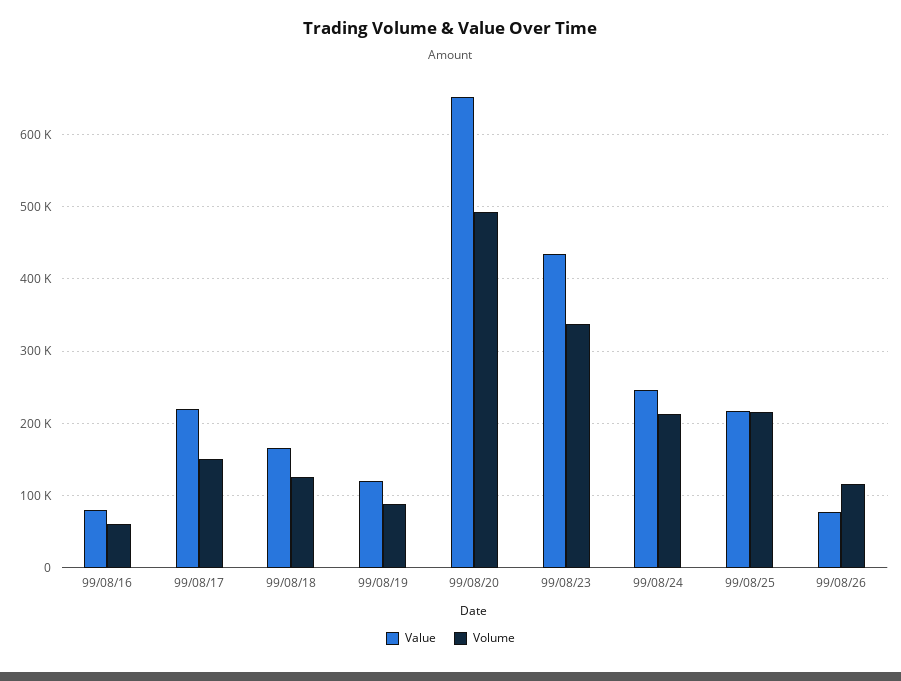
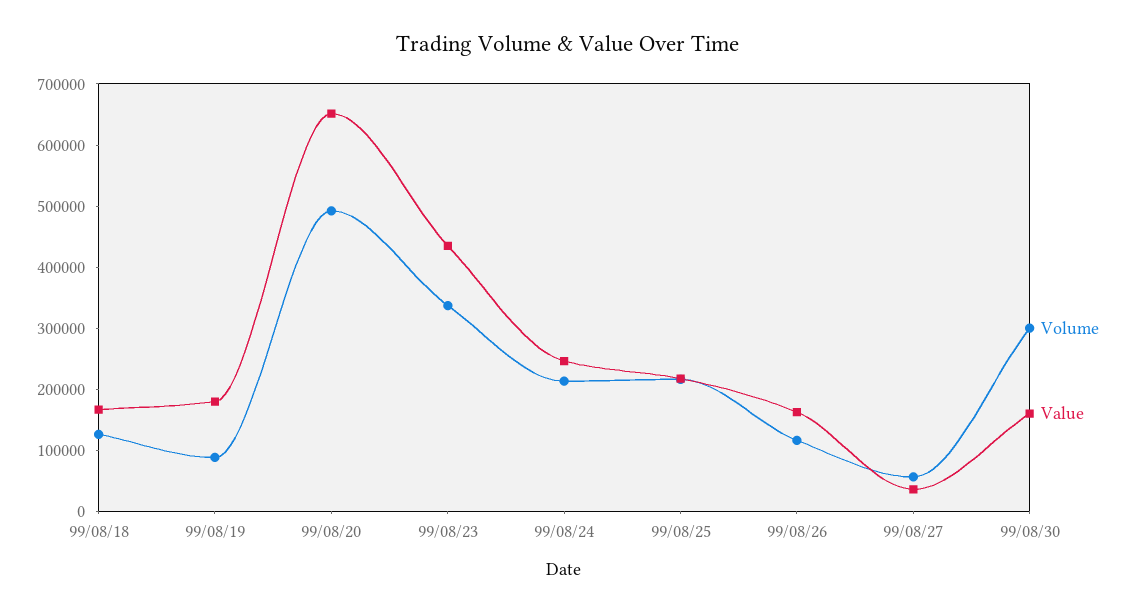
Value, 99/08/16: 80000 -> none
Volume, 99/08/16: 60000 -> none
Value, 99/08/17: 220000 -> none
Volume, 99/08/17: 150000 -> none
Value, 99/08/19: 120000 -> 180000
Value, 99/08/26: 80000 -> 160000
Volume, 99/08/27: none -> 60000
Value, 99/08/27: none -> 40000
Volume, 99/08/30: none -> 300000
Value, 99/08/30: none -> 160000

